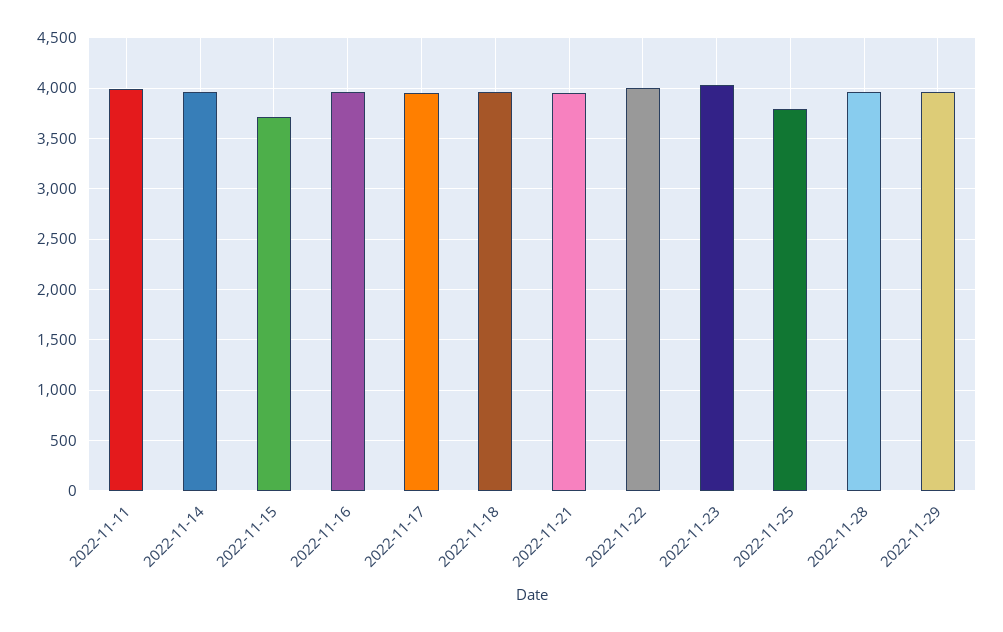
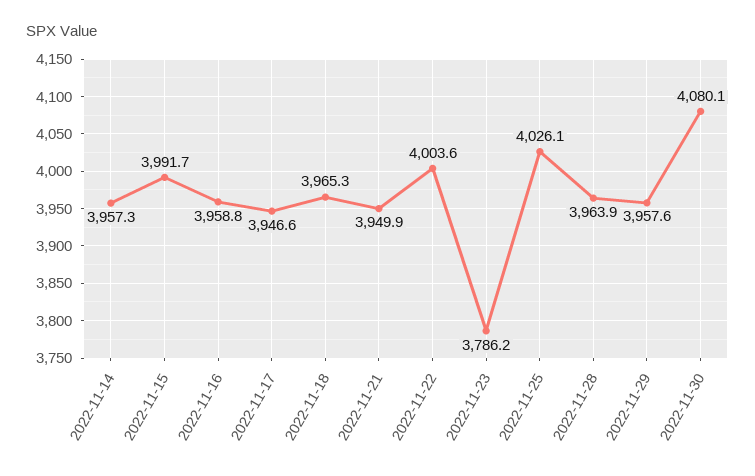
2022-11-11: 4000 -> none
2022-11-15: 3700 -> 3991.7
2022-11-23: 4000 -> 3786.2
2022-11-25: 3800 -> 4026.1
2022-11-30: none -> 4080.1

